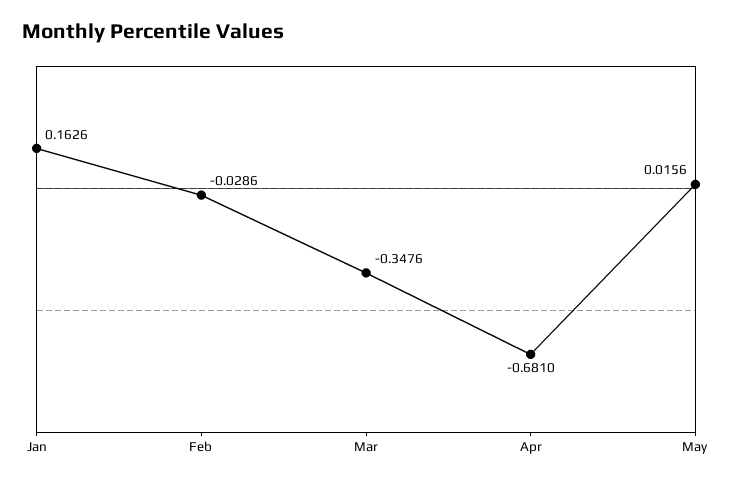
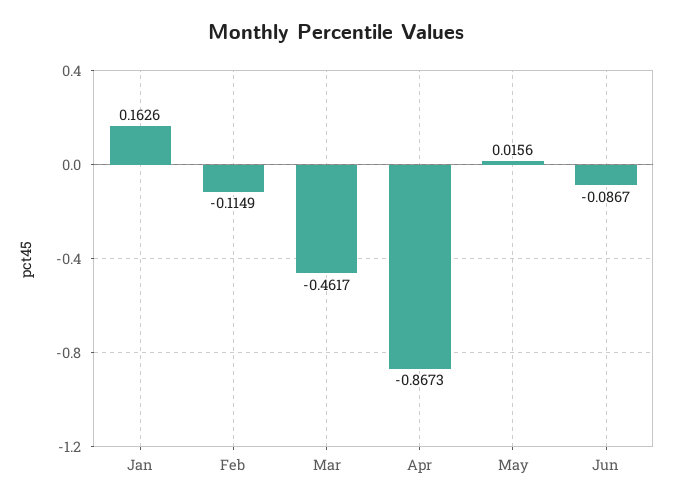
Feb: -0.0286 -> -0.1149
Mar: -0.3476 -> -0.4617
Apr: -0.681 -> -0.8673
Jun: none -> -0.0867

